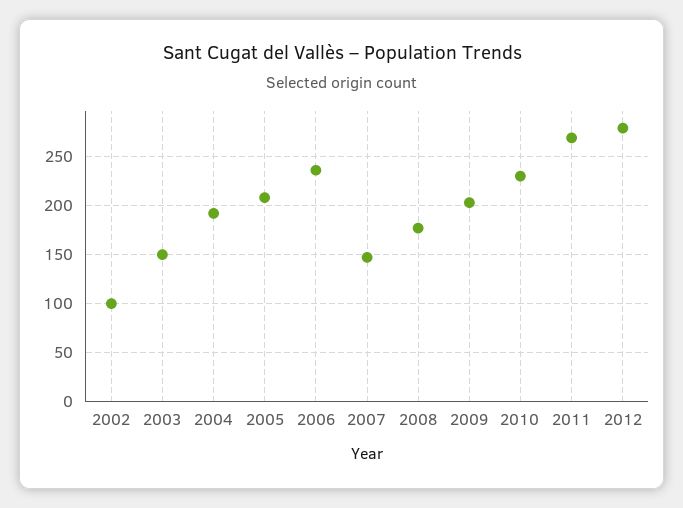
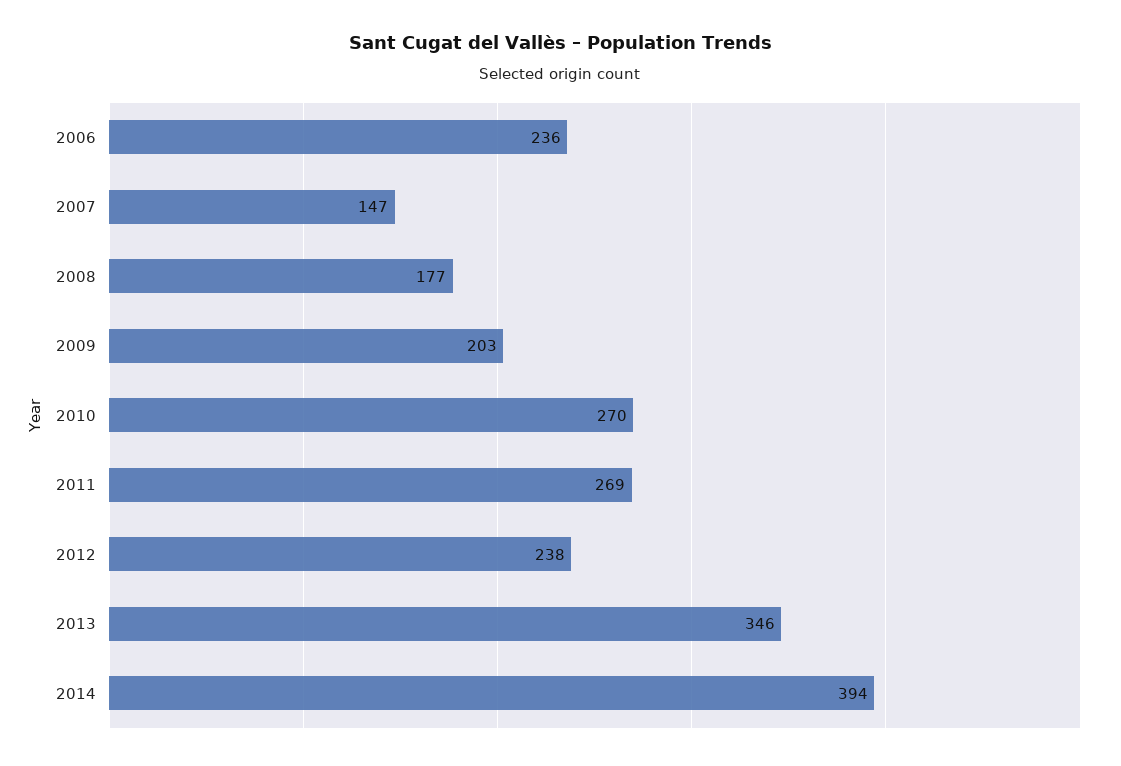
2002: 100 -> none
2003: 150 -> none
2004: 190 -> none
2005: 210 -> none
2010: 230 -> 270
2012: 280 -> 238
2013: none -> 346
2014: none -> 394

